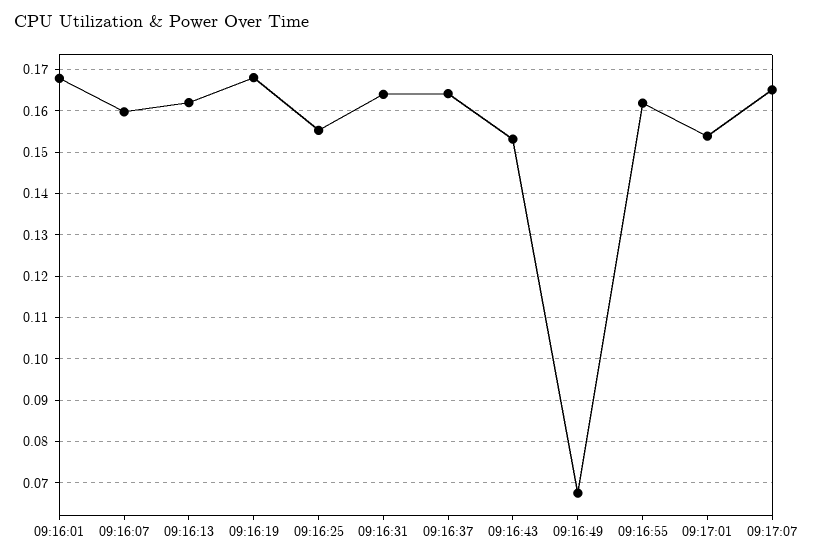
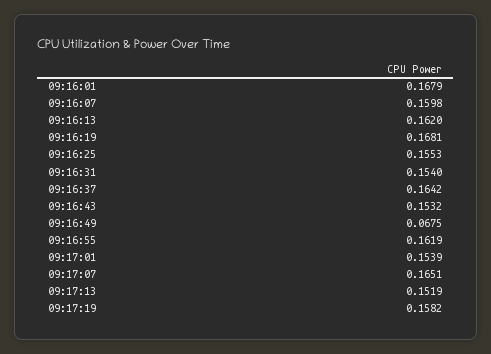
09:16:31: 0.164 -> 0.154
09:17:13: none -> 0.1519
09:17:19: none -> 0.1582

